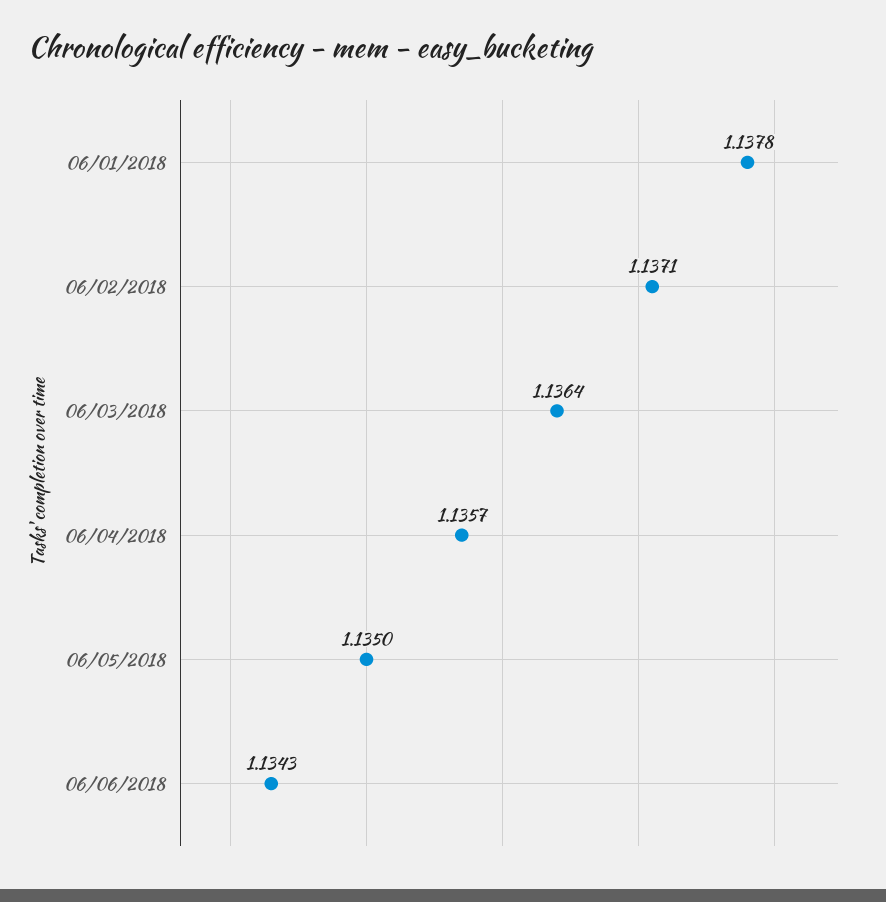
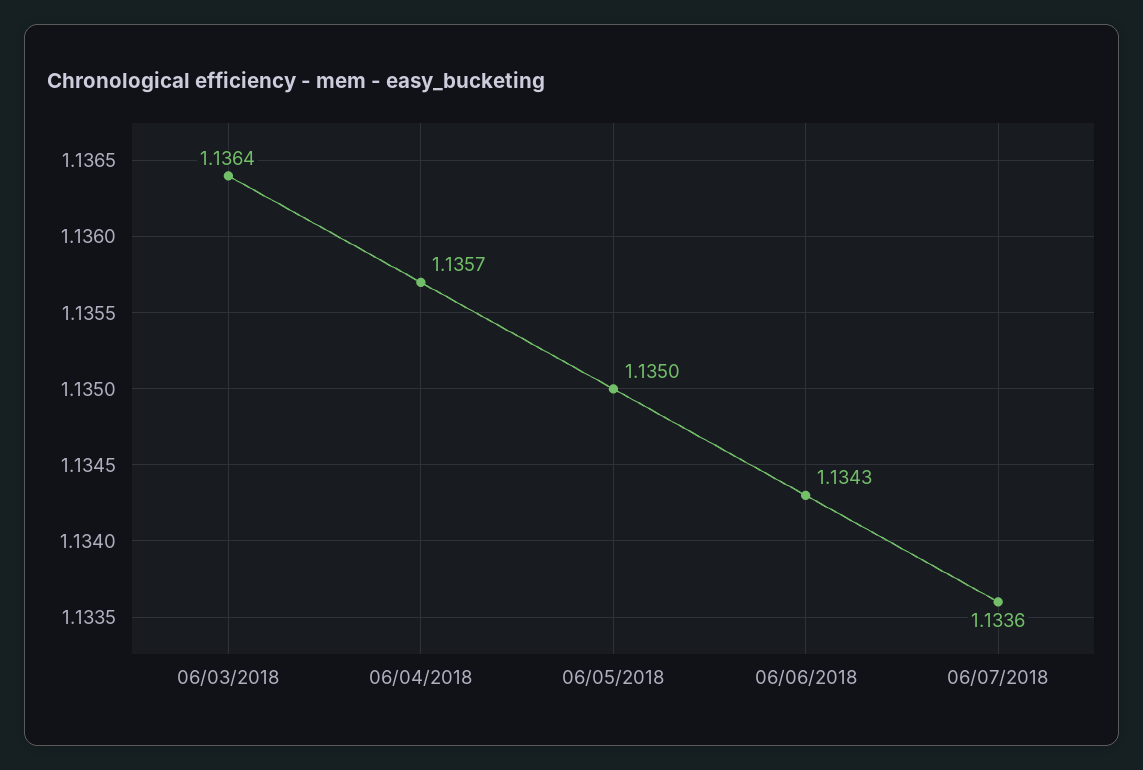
06/01/2018: 1.1378 -> none
06/02/2018: 1.1371 -> none
06/07/2018: none -> 1.1336

